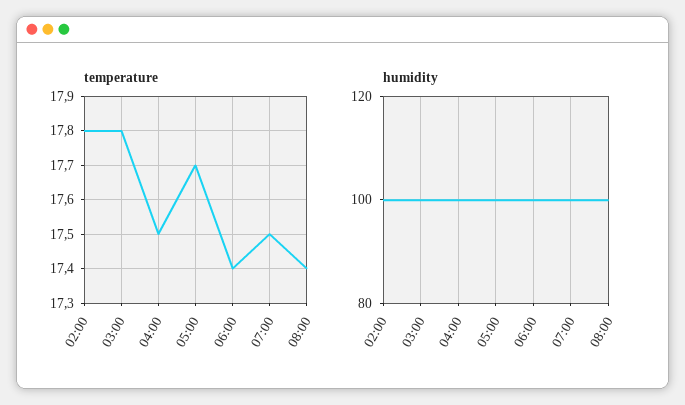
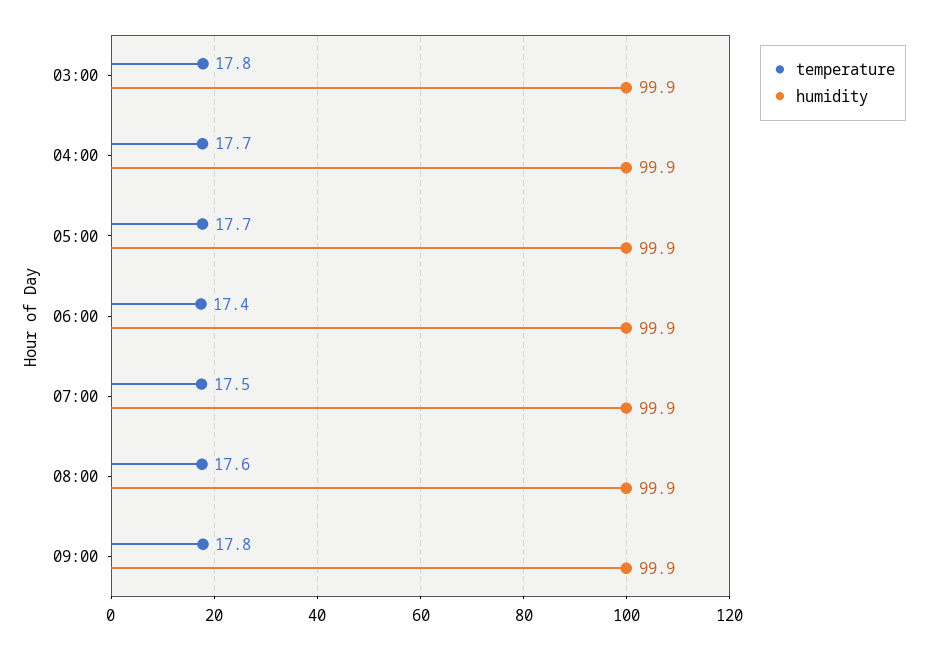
temperature, 02:00: 17.8 -> none
temperature, 04:00: 17.5 -> 17.7
temperature, 08:00: 17.4 -> 17.6
humidity, 02:00: 100 -> none
temperature, 09:00: none -> 17.8
humidity, 09:00: none -> 99.9

